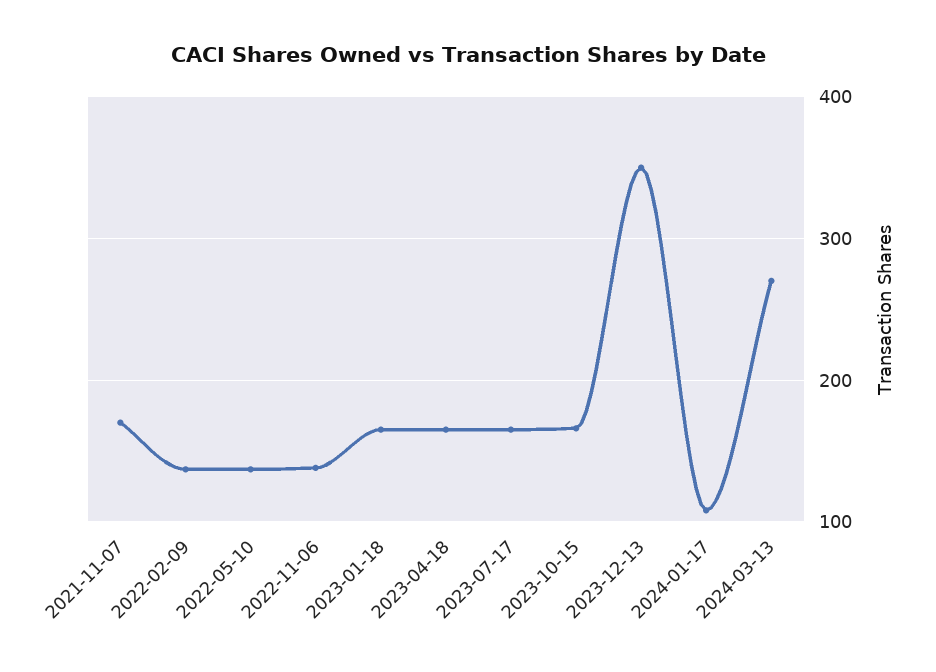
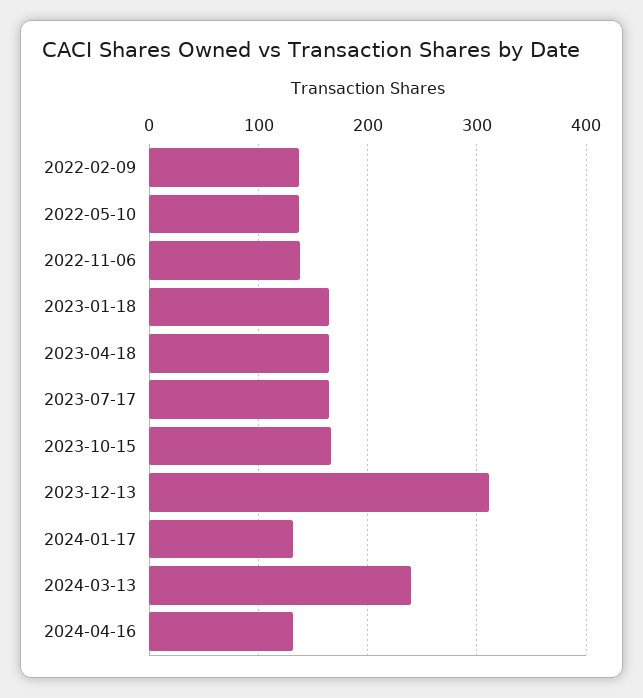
2021-11-07: 170 -> none
2023-12-13: 350 -> 310
2024-01-17: 110 -> 130
2024-03-13: 270 -> 240
2024-04-16: none -> 130

